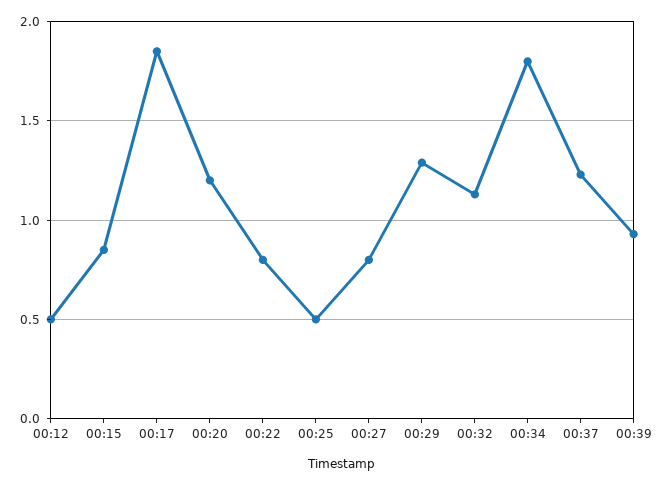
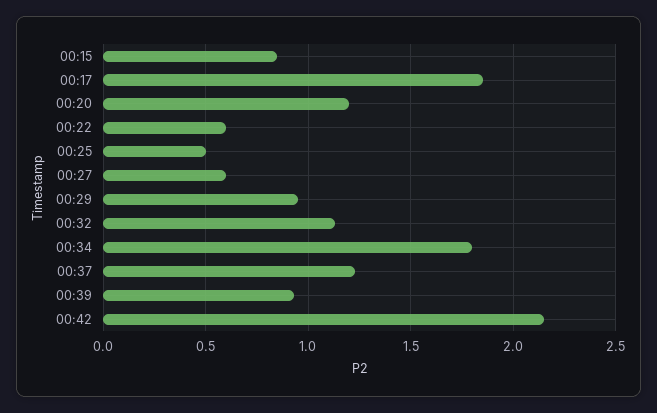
00:12: 0.5 -> none
00:22: 0.8 -> 0.6
00:27: 0.8 -> 0.6
00:29: 1.3 -> 0.95
00:42: none -> 2.15

